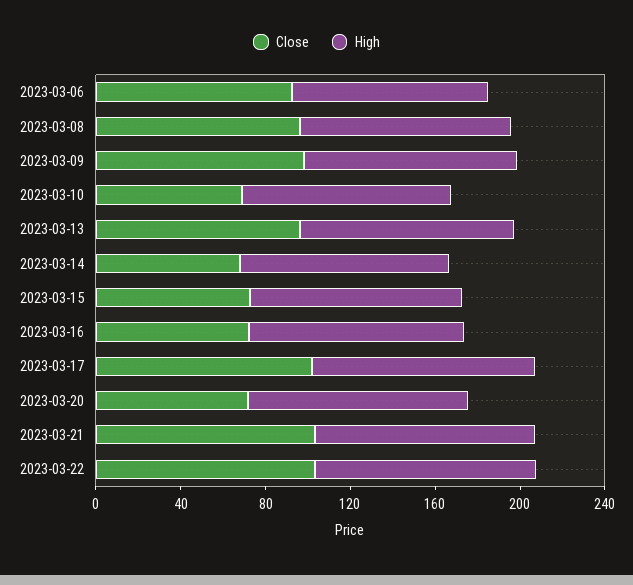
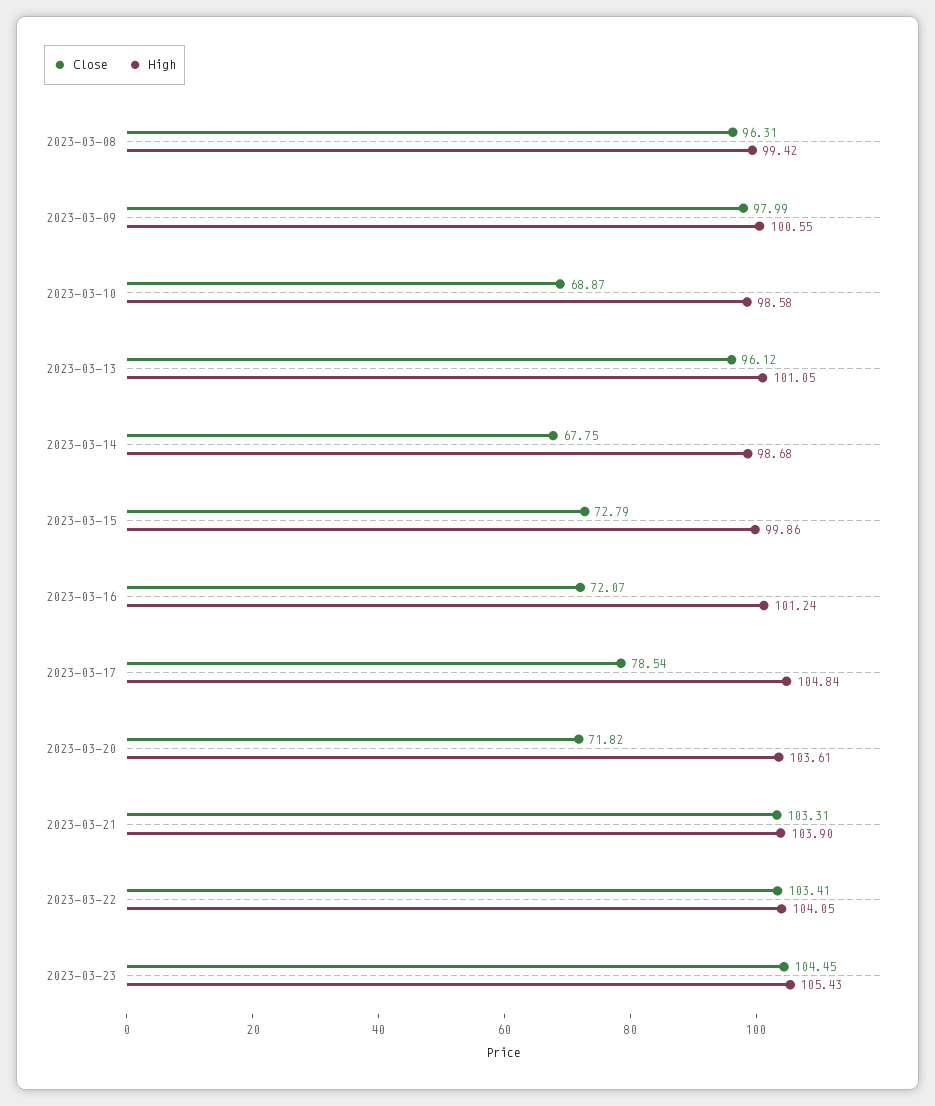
Close, 2023-03-06: 90 -> none
High, 2023-03-06: 90 -> none
Close, 2023-03-17: 100 -> 78.54
Close, 2023-03-23: none -> 104.45
High, 2023-03-23: none -> 105.43

